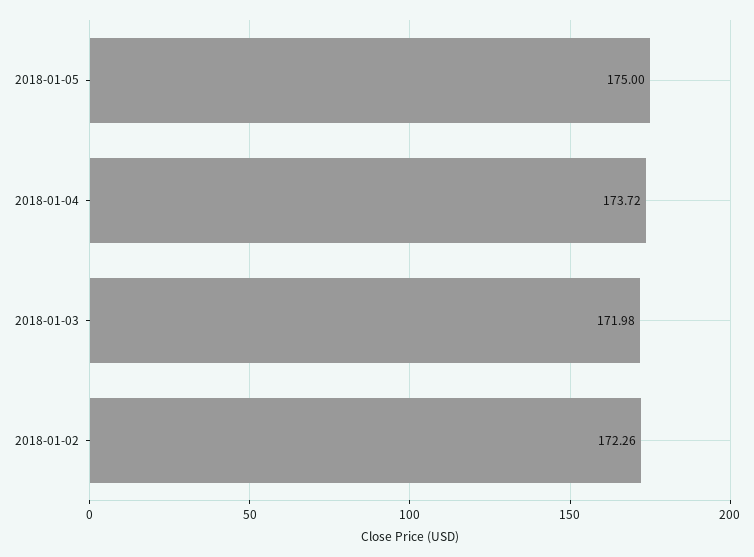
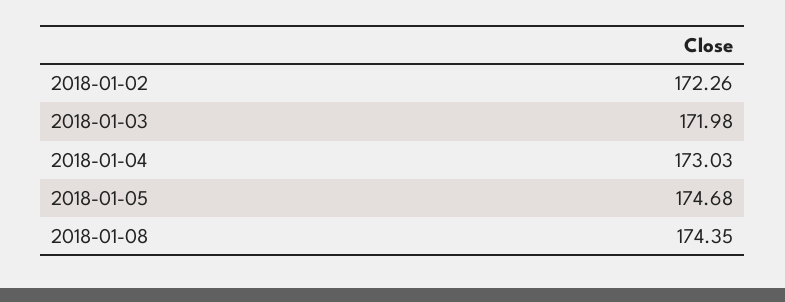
2018-01-05: 175 -> 174.68
2018-01-04: 173.72 -> 173.03
2018-01-08: none -> 174.35

